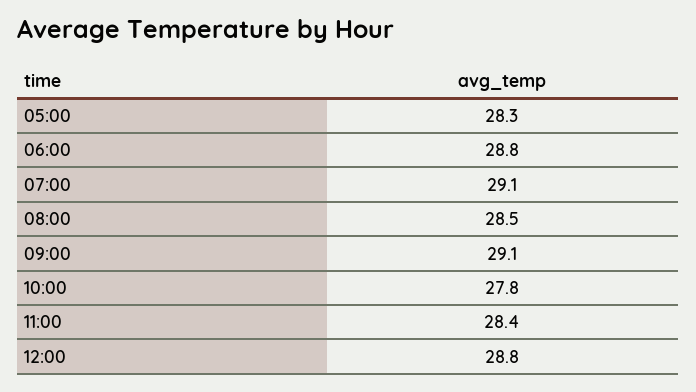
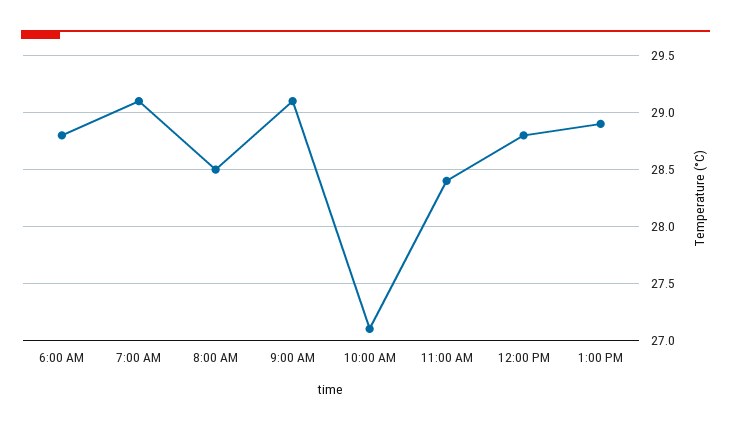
05:00: 28.3 -> none
10:00: 27.8 -> 27.1
1:00 PM: none -> 28.9

